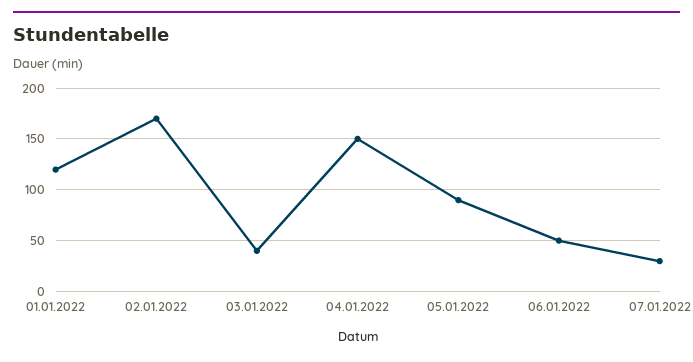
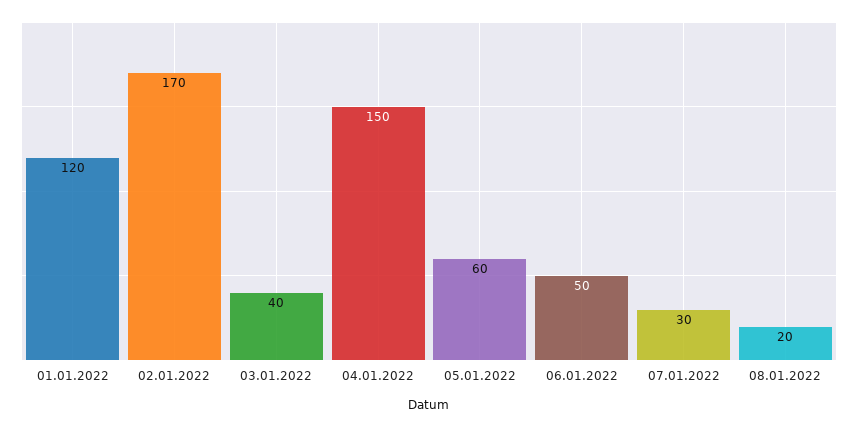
05.01.2022: 90 -> 60
08.01.2022: none -> 20

